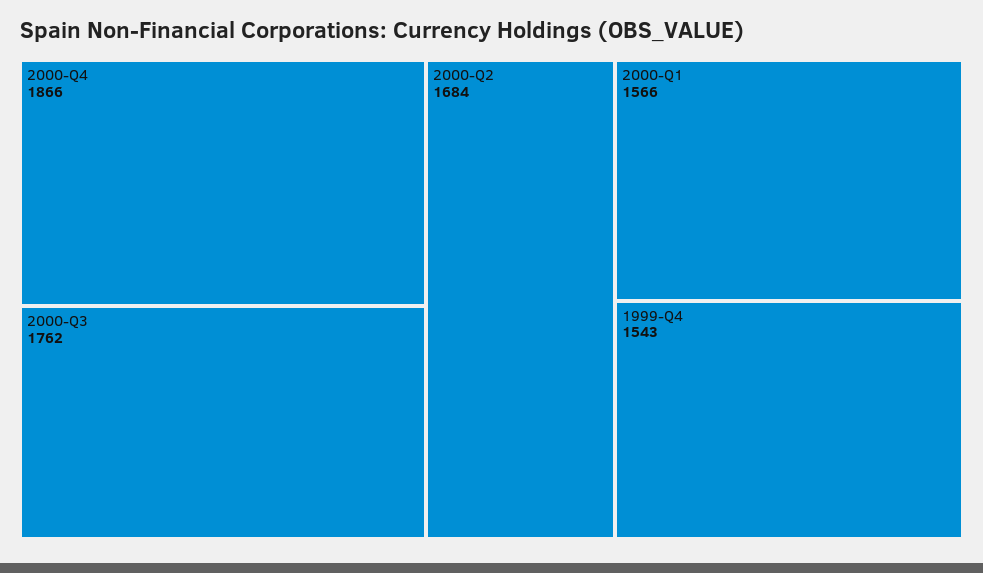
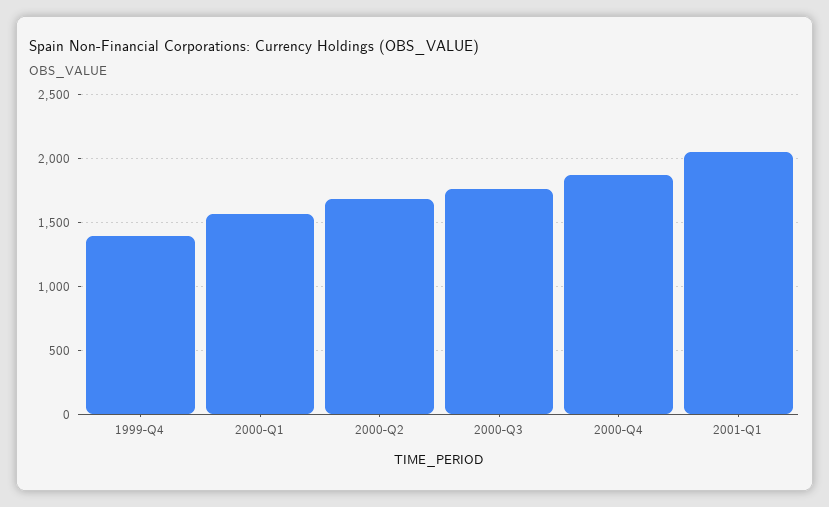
1999-Q4: 1543 -> 1400
2001-Q1: none -> 2050

